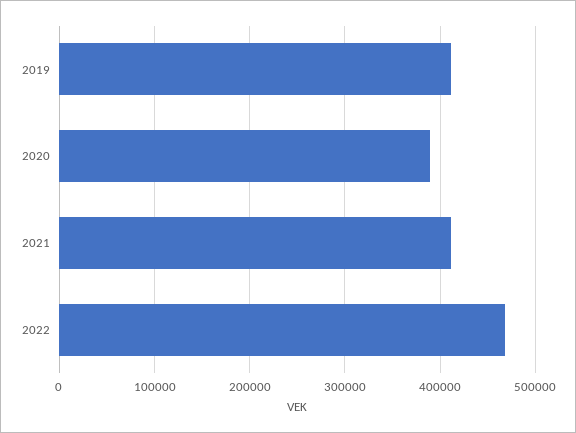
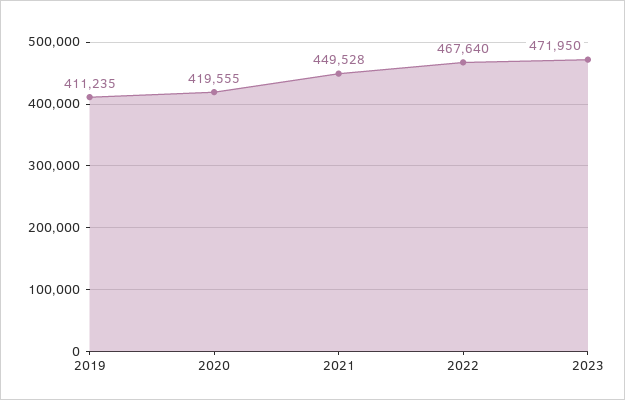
2020: 390000 -> 419555
2021: 410000 -> 449528
2023: none -> 471950

